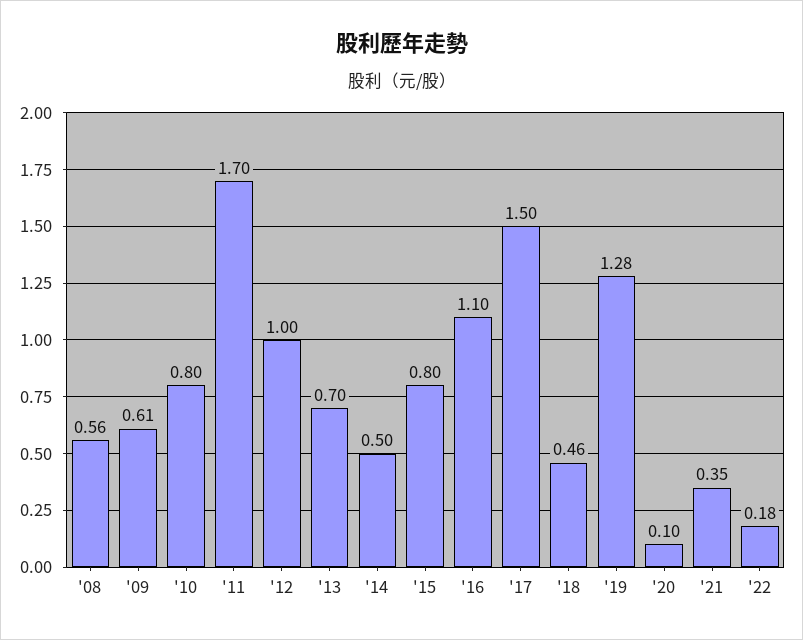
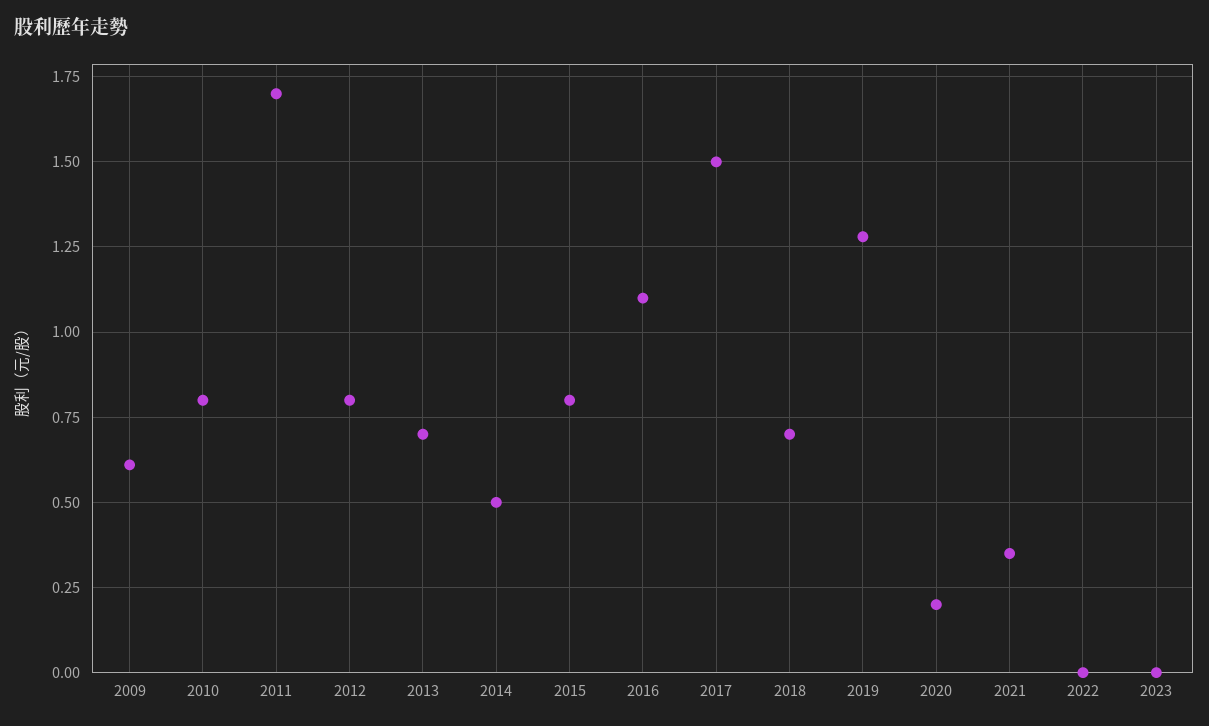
'08: 0.56 -> none
'12: 1 -> 0.8
'18: 0.46 -> 0.7
'20: 0.1 -> 0.2
'22: 0.18 -> 0
2023: none -> 0

